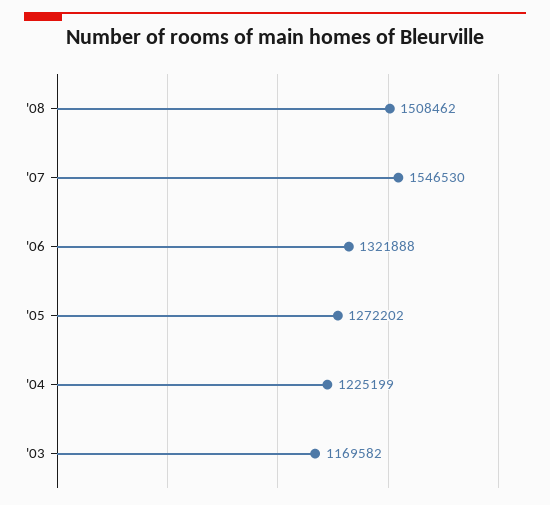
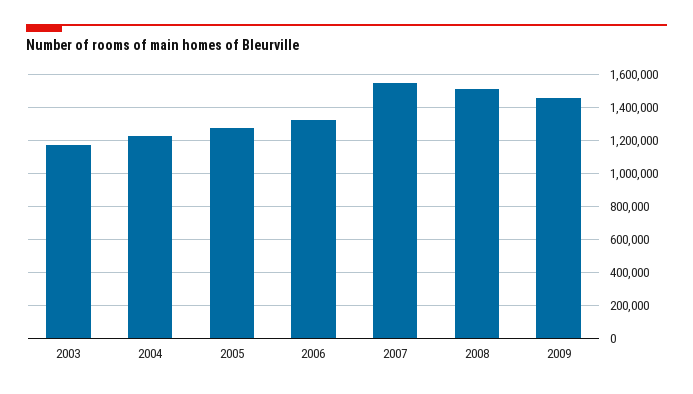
2009: none -> 1450000

